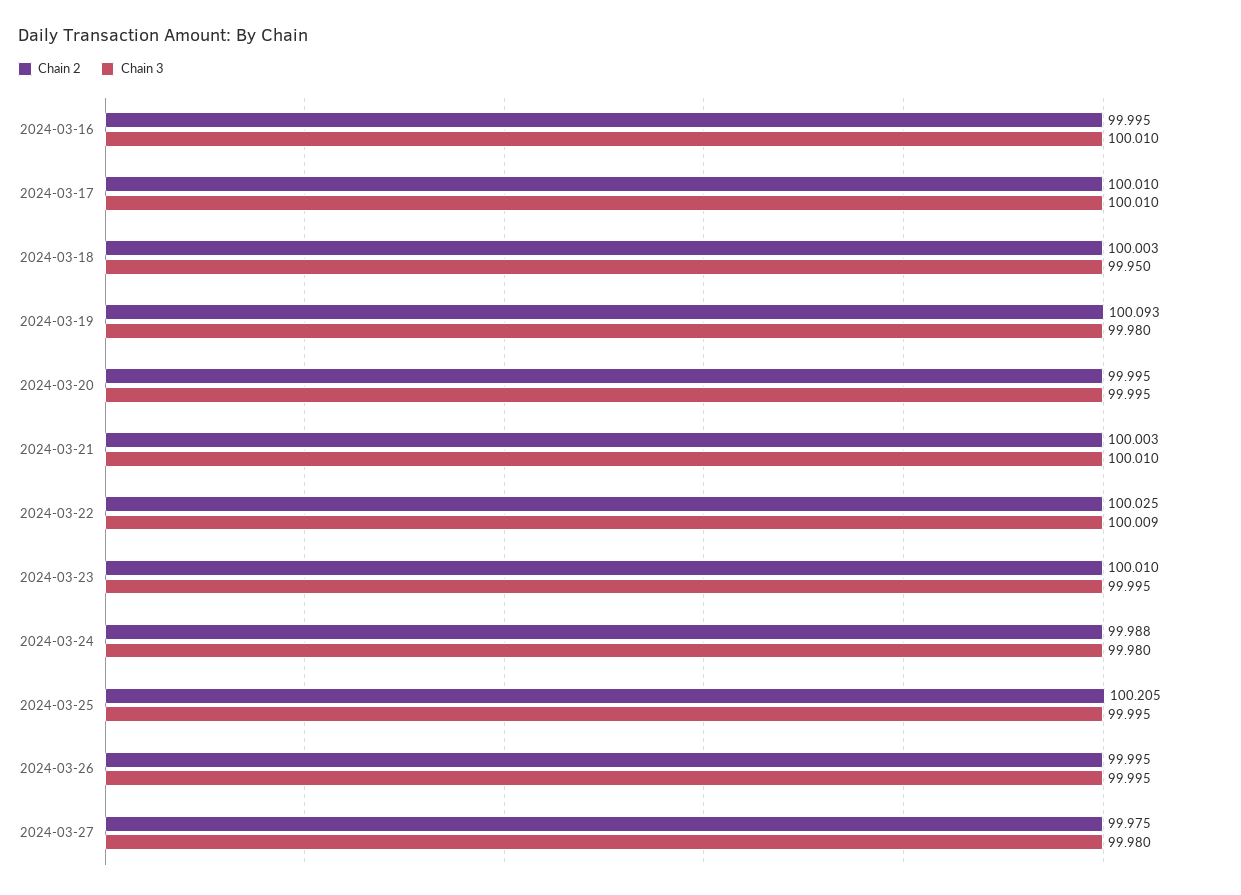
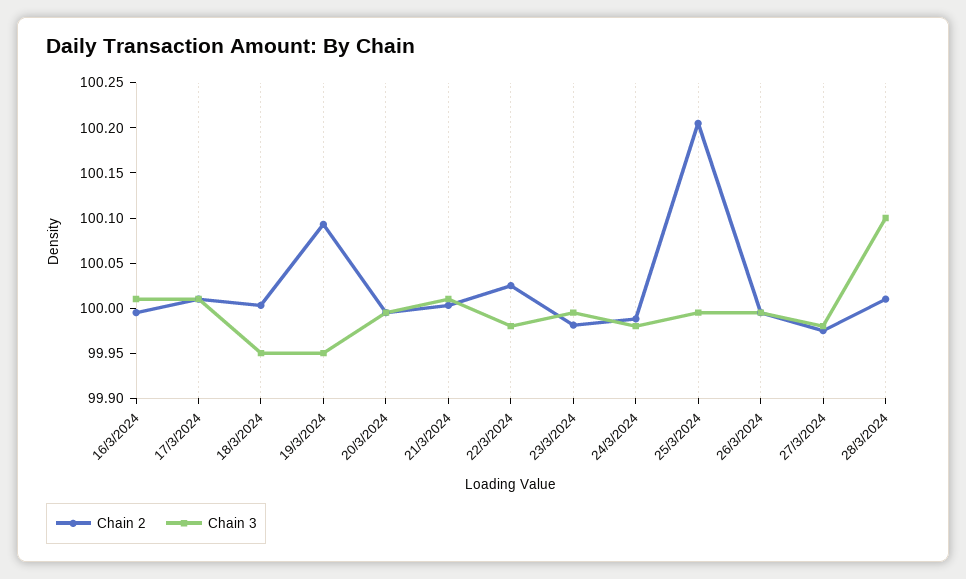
Chain 3, 2024-03-19: 99.98 -> 99.95
Chain 3, 2024-03-22: 100.009 -> 99.98
Chain 2, 2024-03-23: 100.01 -> 99.98
Chain 2, 28/3/2024: none -> 100.01
Chain 3, 28/3/2024: none -> 100.1

